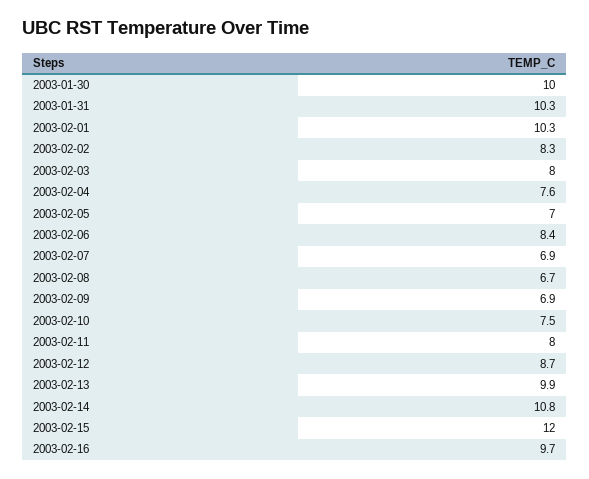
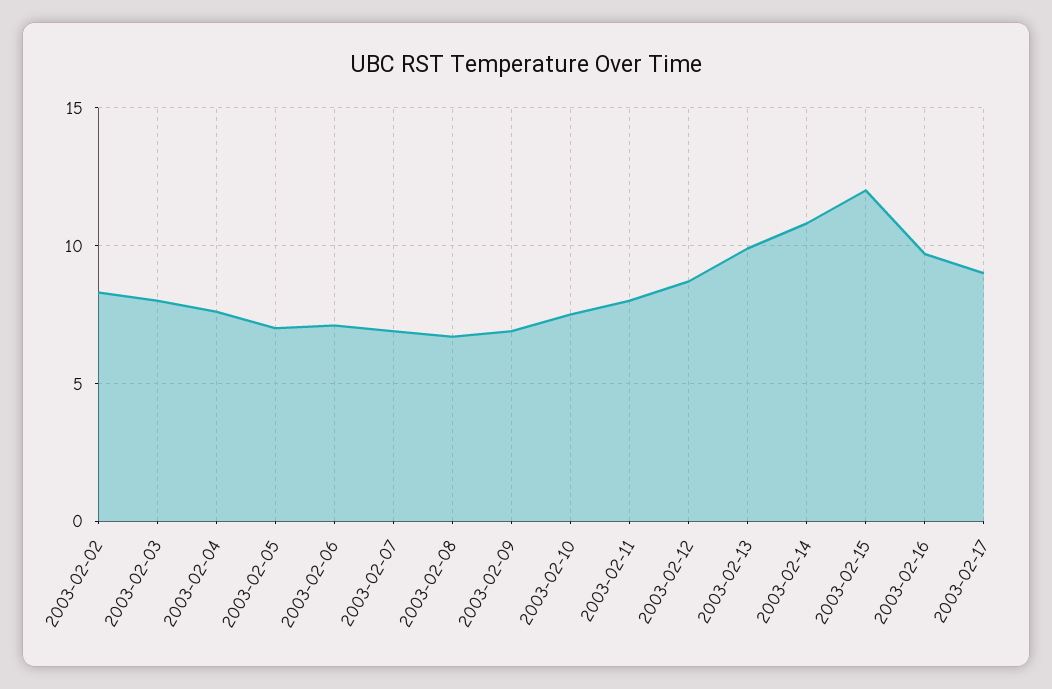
2003-01-30: 10 -> none
2003-01-31: 10.3 -> none
2003-02-01: 10.3 -> none
2003-02-06: 8.4 -> 7
2003-02-17: none -> 9

